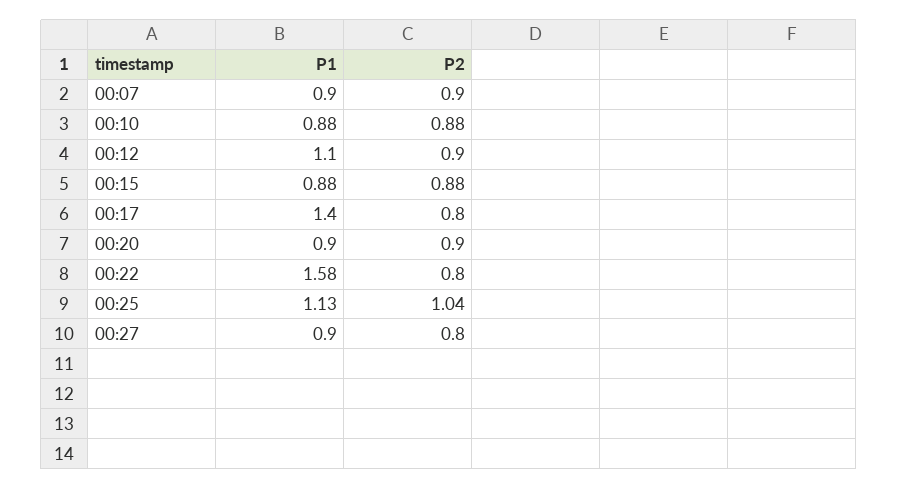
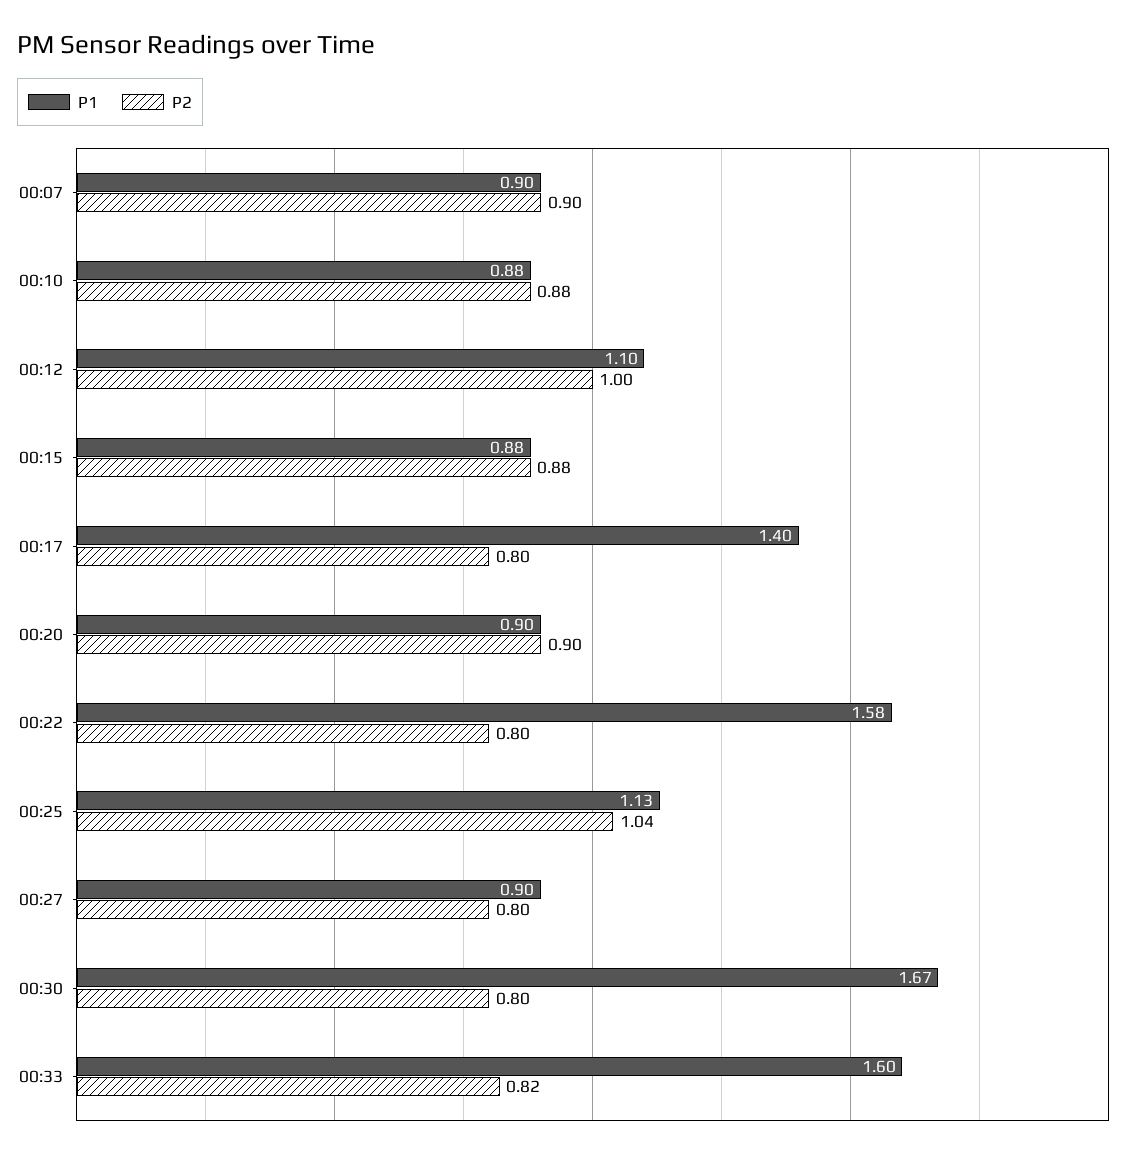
P2, 00:12: 0.9 -> 1
P1, 00:30: none -> 1.67
P2, 00:30: none -> 0.8
P1, 00:33: none -> 1.6
P2, 00:33: none -> 0.82

